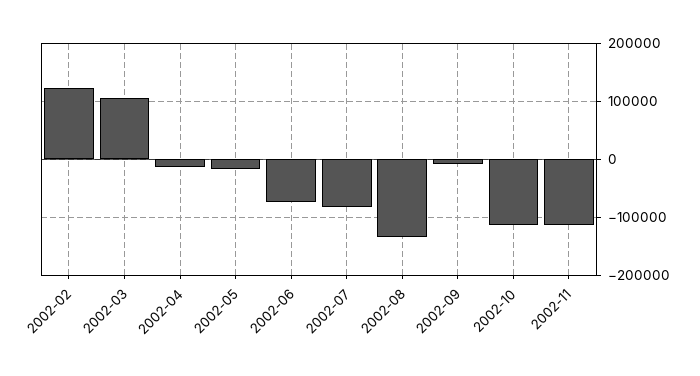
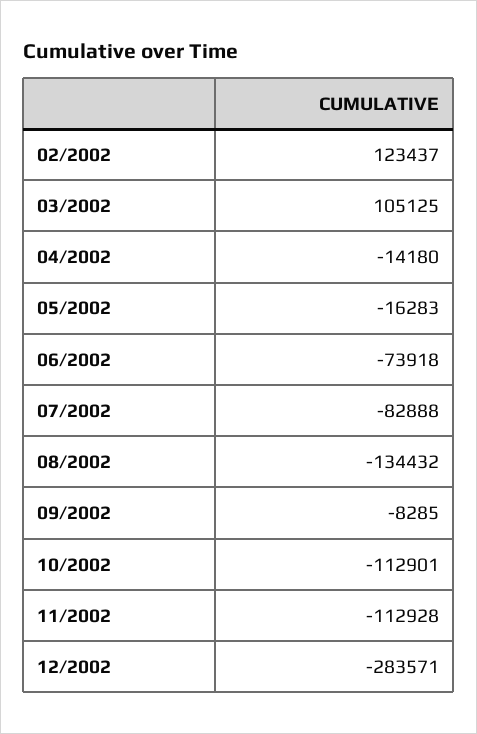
12/2002: none -> -283571

